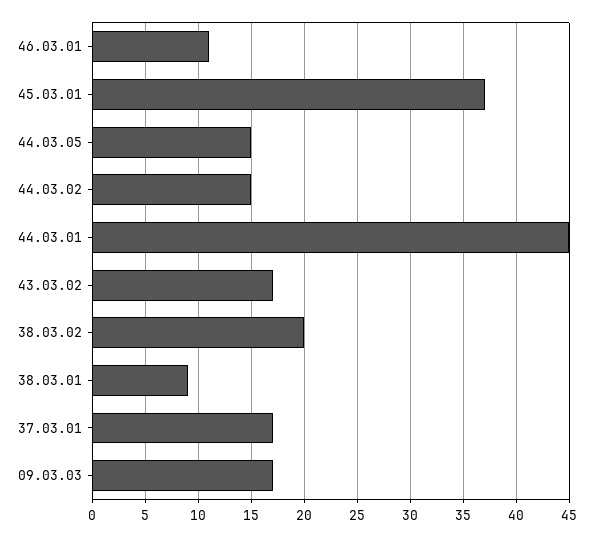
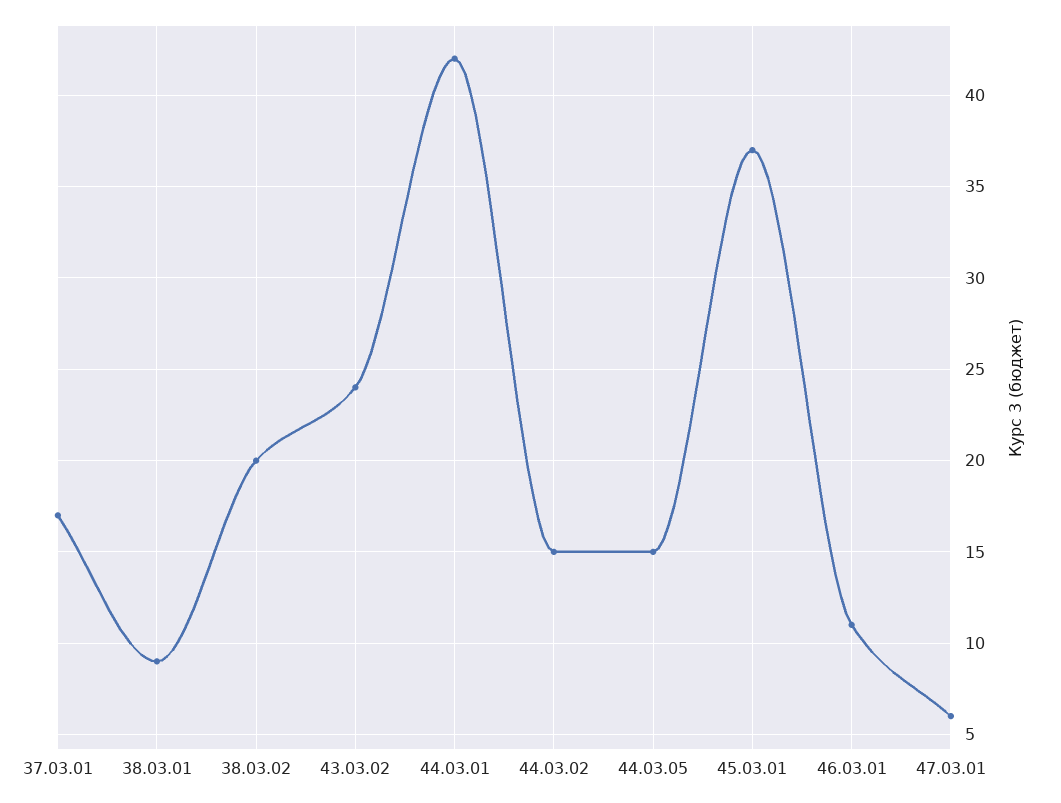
44.03.01: 45 -> 42
43.03.02: 17 -> 24
09.03.03: 17 -> none
47.03.01: none -> 6

